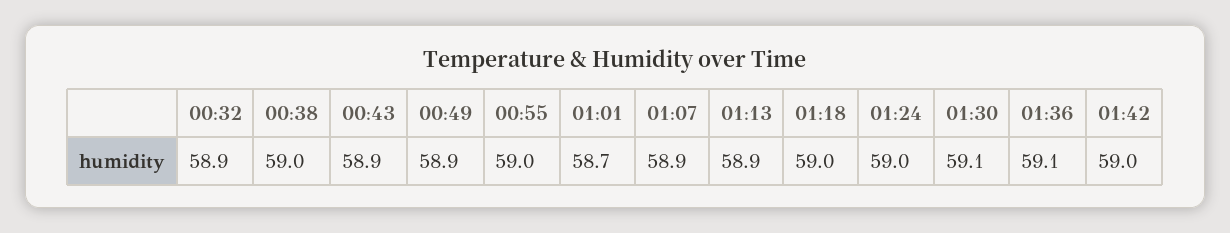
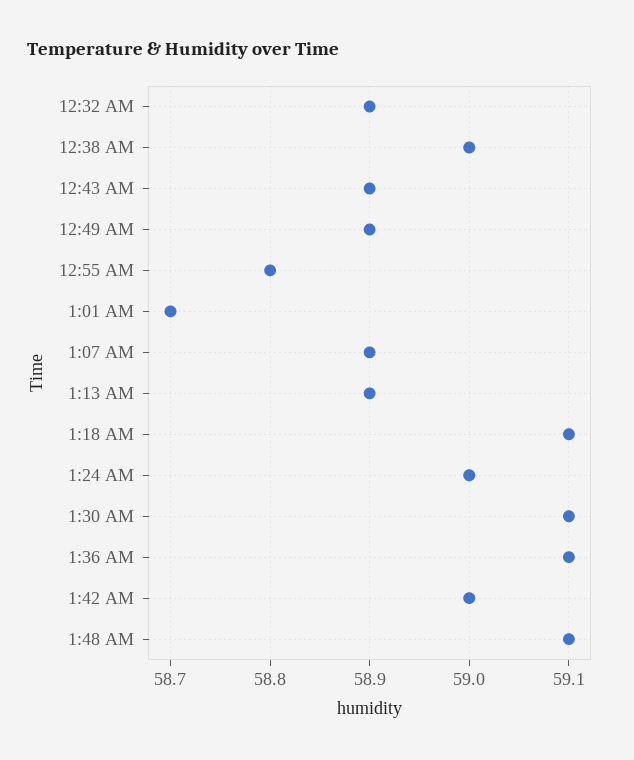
00:55: 59 -> 58.8
01:18: 59 -> 59.1
1:48 AM: none -> 59.1

